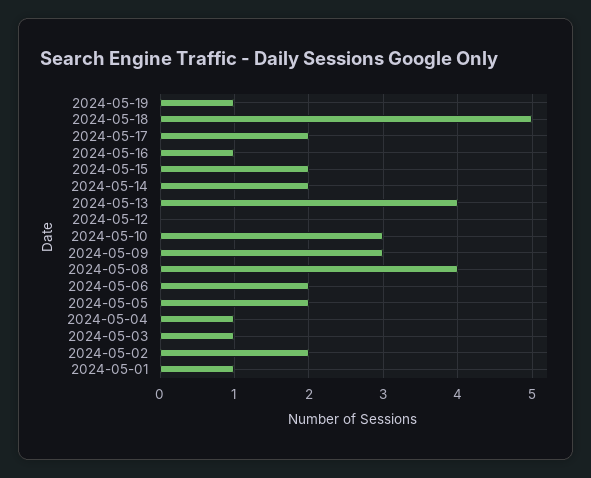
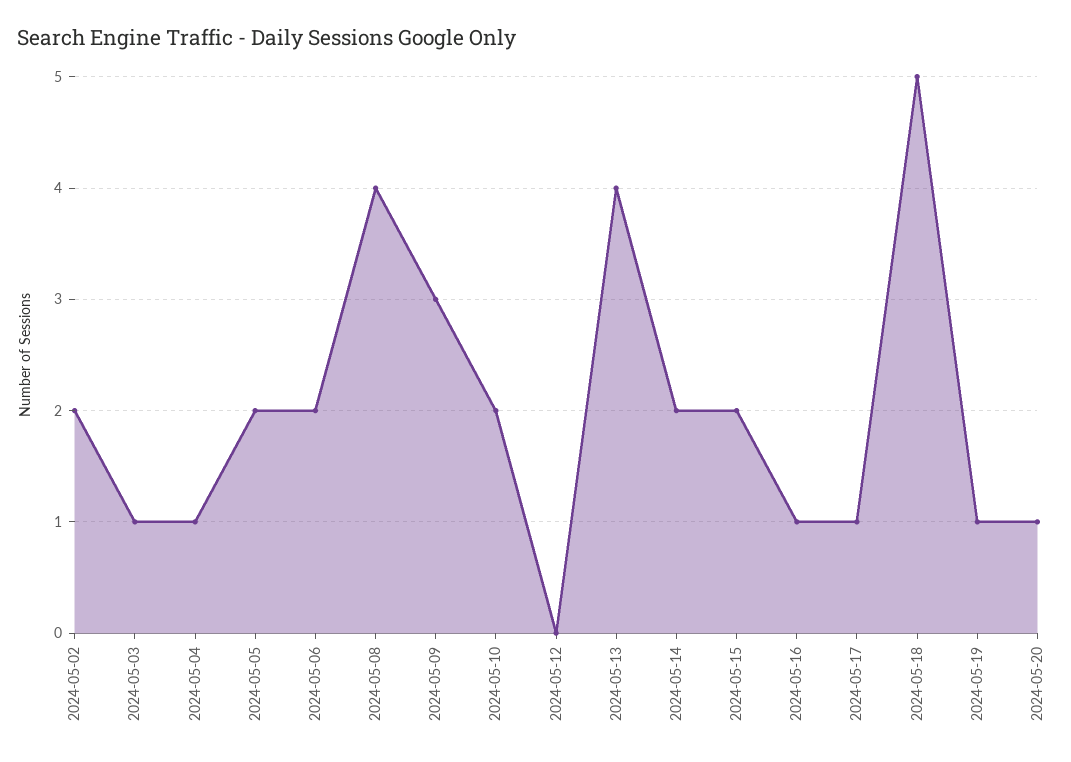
2024-05-17: 2 -> 1
2024-05-10: 3 -> 2
2024-05-01: 1 -> none
2024-05-20: none -> 1

